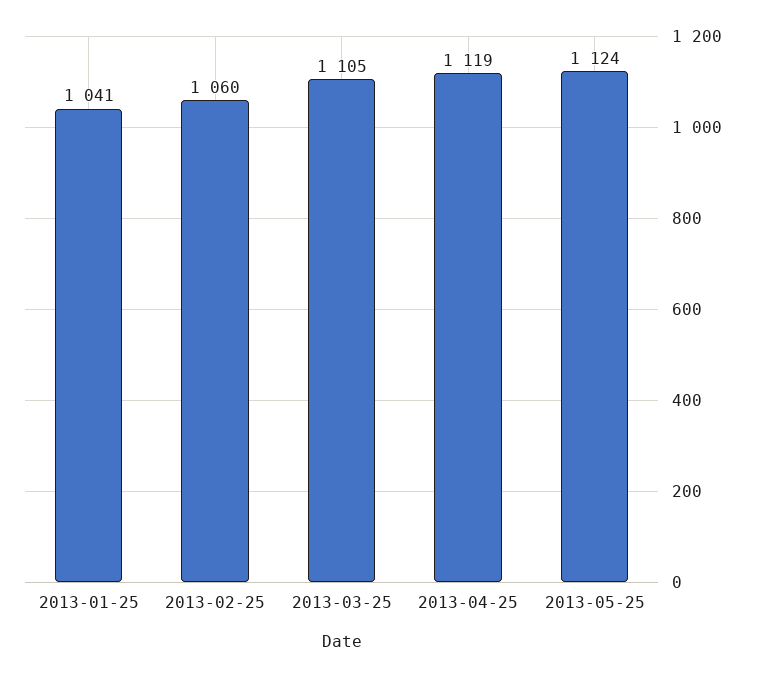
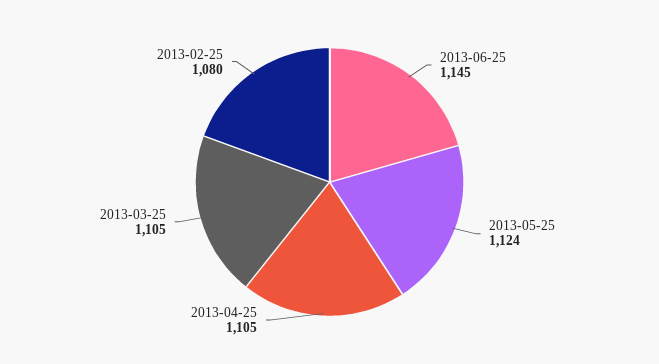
2013-01-25: 1041 -> none
2013-02-25: 1060 -> 1080
2013-04-25: 1119 -> 1105
2013-06-25: none -> 1145

